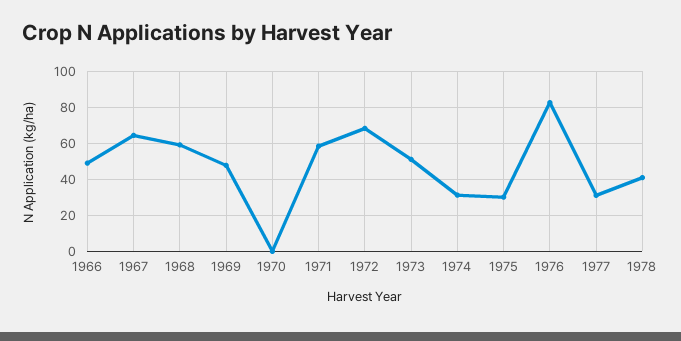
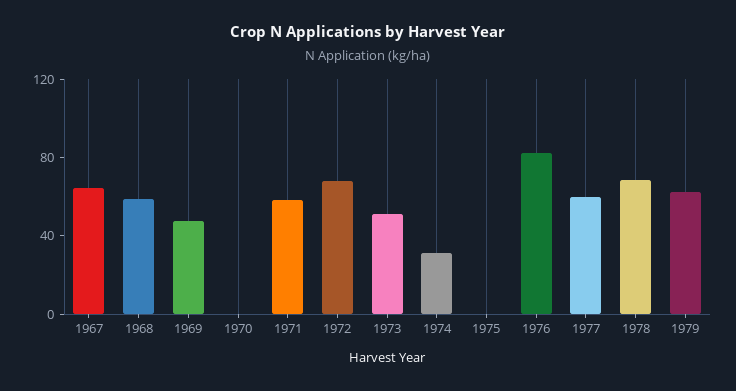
1966: 50 -> none
1975: 30 -> 0
1977: 30 -> 60
1978: 40 -> 70
1979: none -> 60

